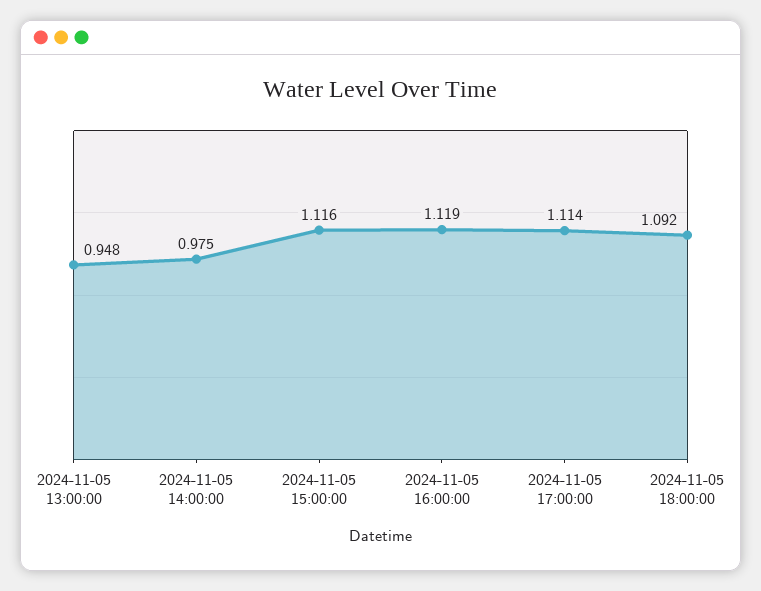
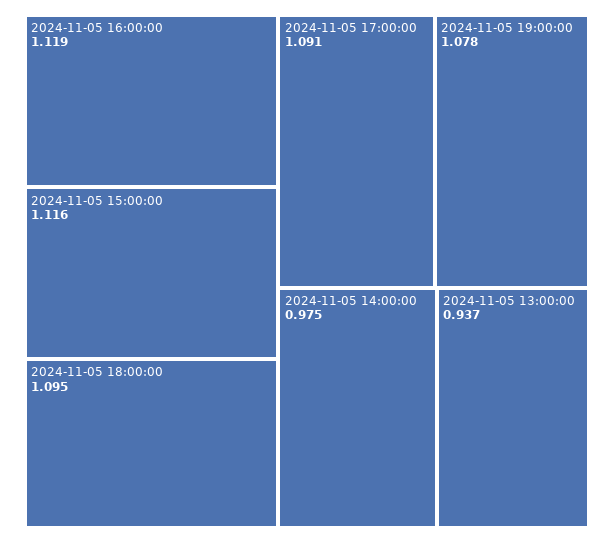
2024-11-05 13:00:00: 0.948 -> 0.937
2024-11-05 17:00:00: 1.114 -> 1.091
2024-11-05 18:00:00: 1.092 -> 1.095
2024-11-05 19:00:00: none -> 1.078

